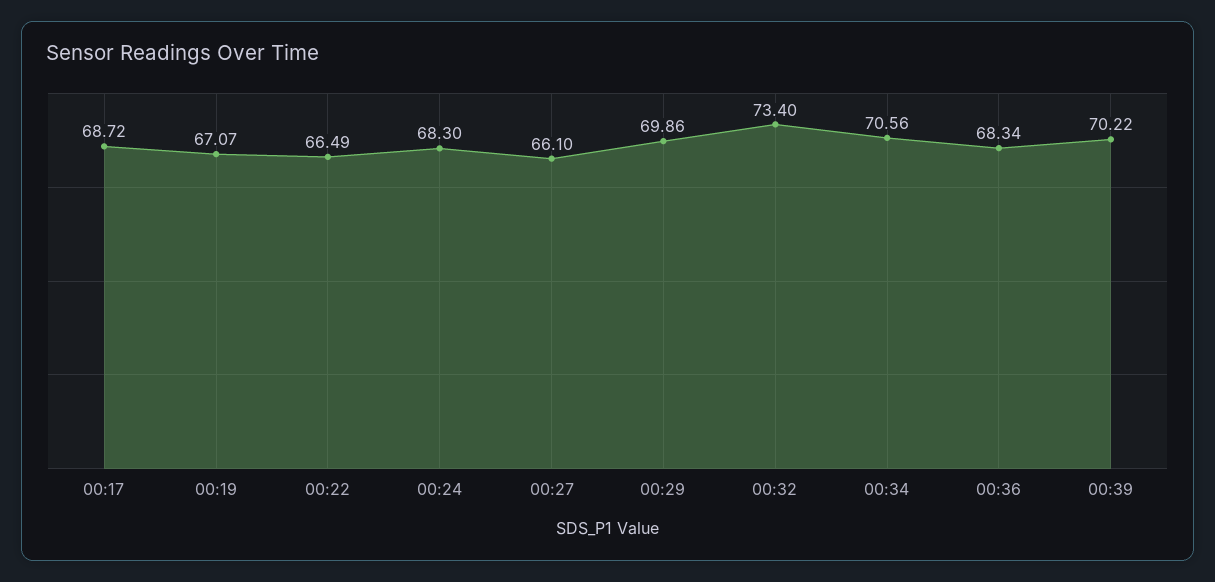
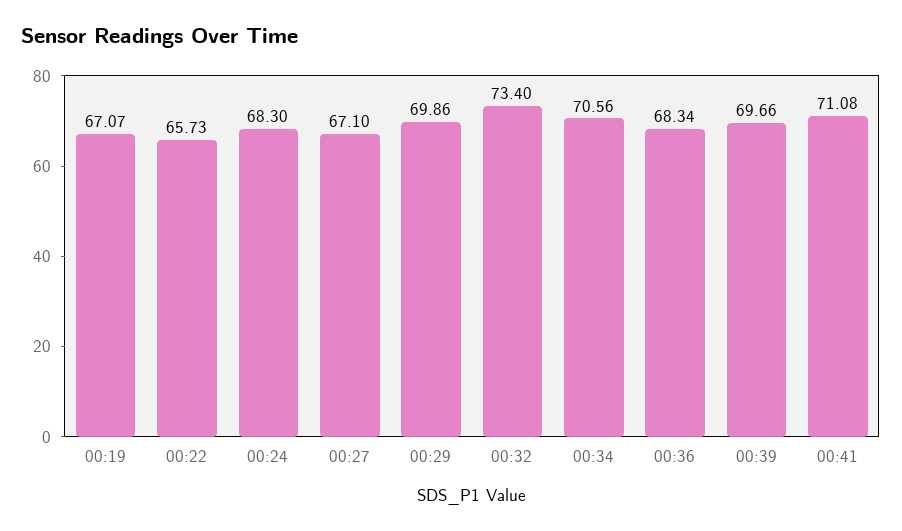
00:17: 68.72 -> none
00:22: 66.49 -> 65.73
00:27: 66.1 -> 67.1
00:39: 70.22 -> 69.66
00:41: none -> 71.08

